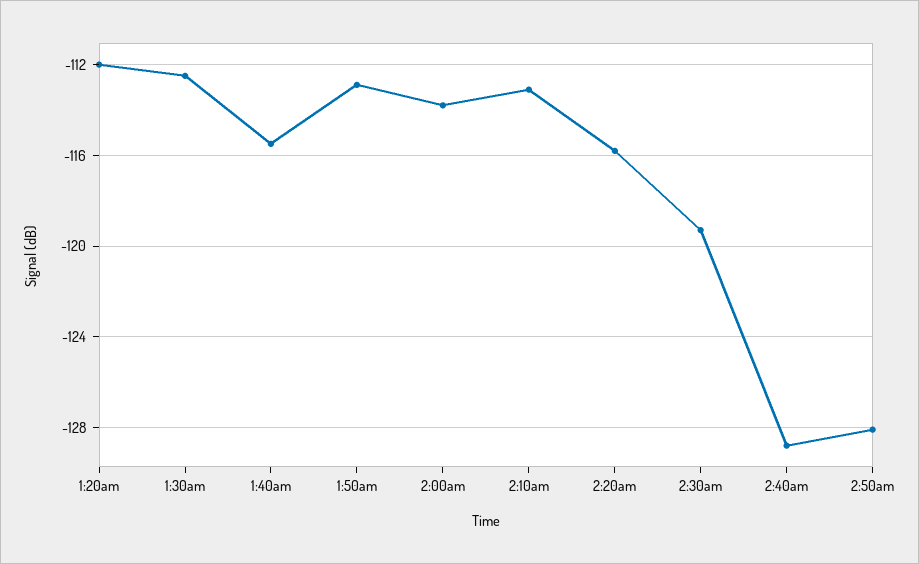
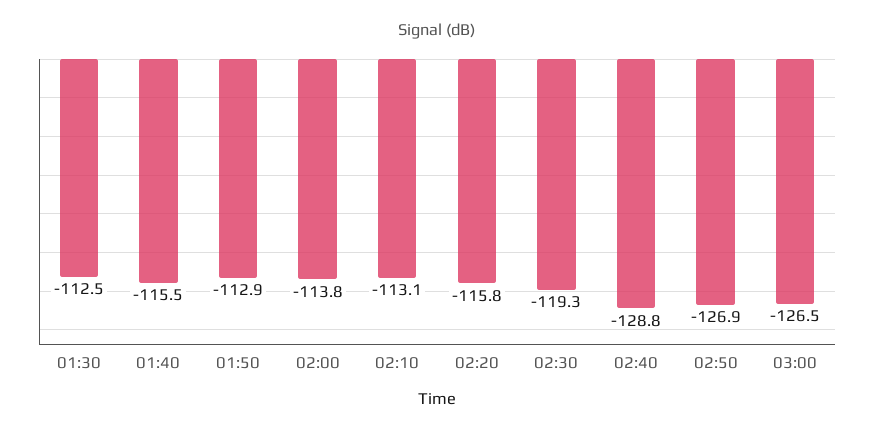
1:20am: -112 -> none
2:50am: -128 -> -126.9
03:00: none -> -126.5

